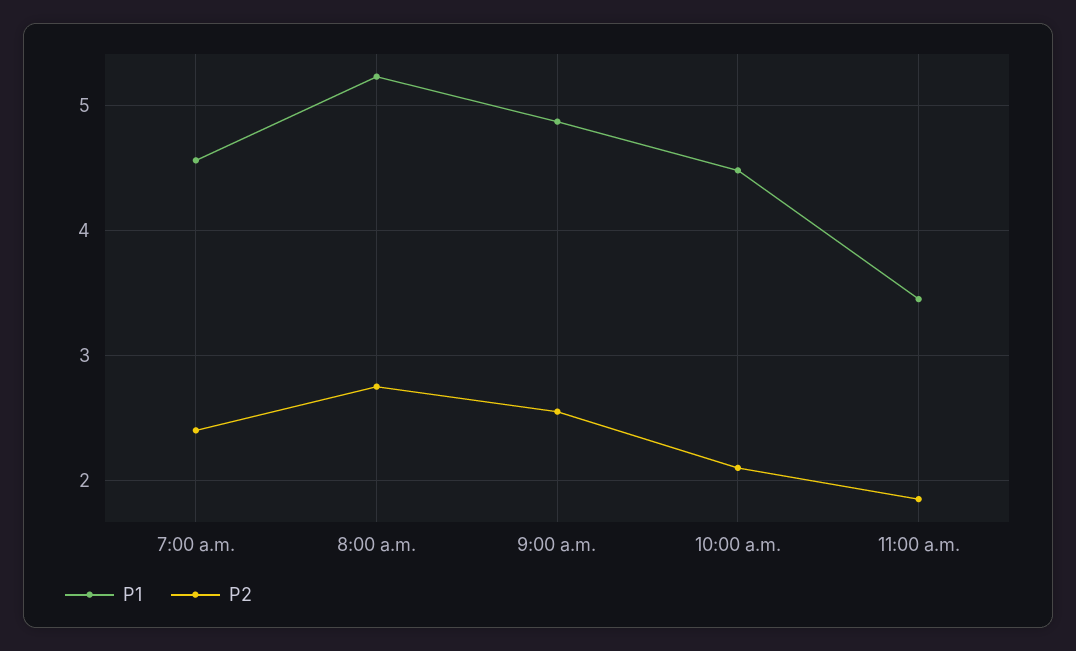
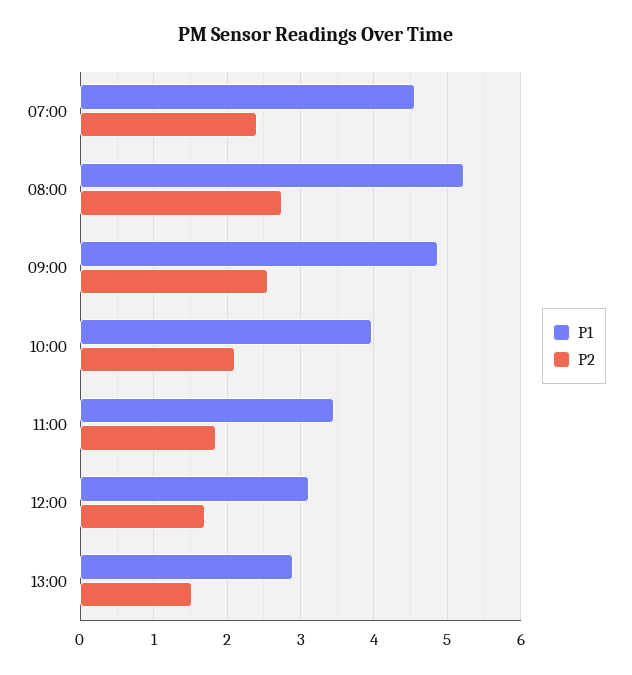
P1, 10:00 a.m.: 4.5 -> 4
P1, 12:00: none -> 3.1
P2, 12:00: none -> 1.7
P1, 13:00: none -> 2.9
P2, 13:00: none -> 1.5

